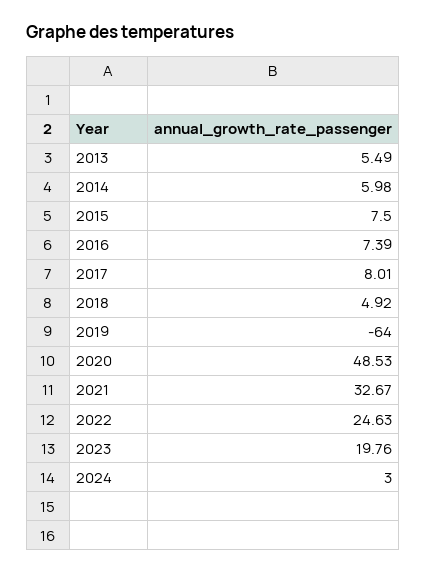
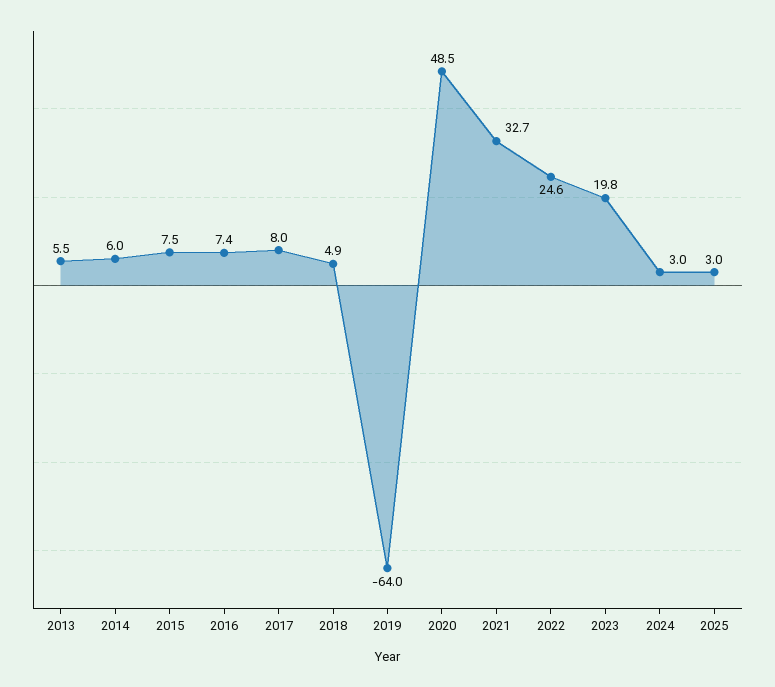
2025: none -> 3

